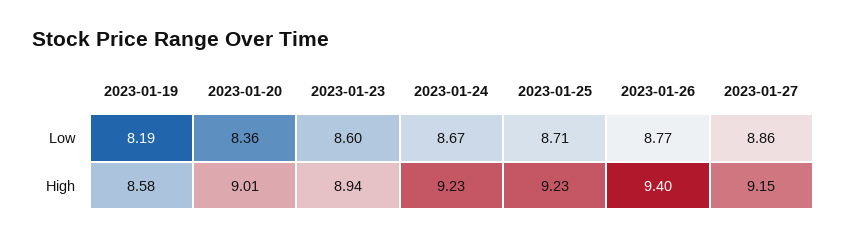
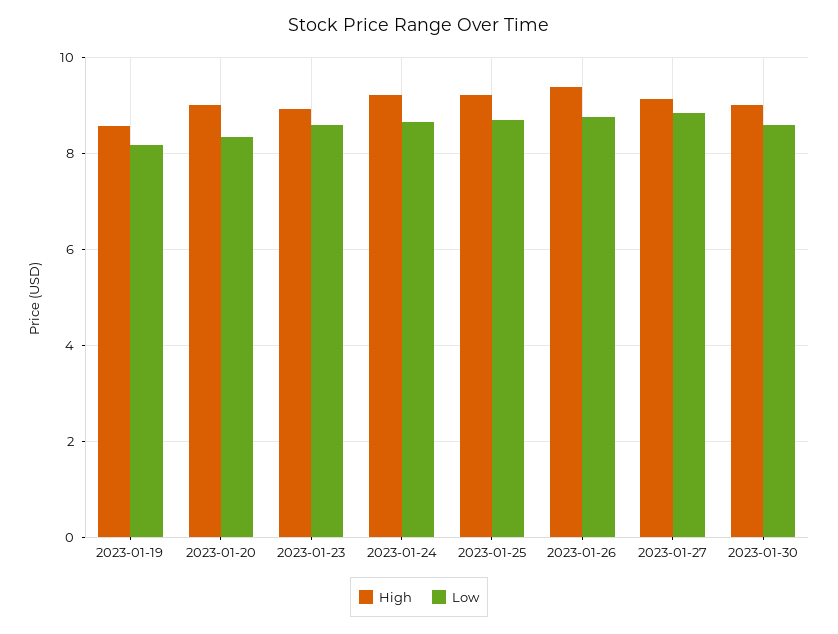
High, 2023-01-30: none -> 9
Low, 2023-01-30: none -> 8.6

